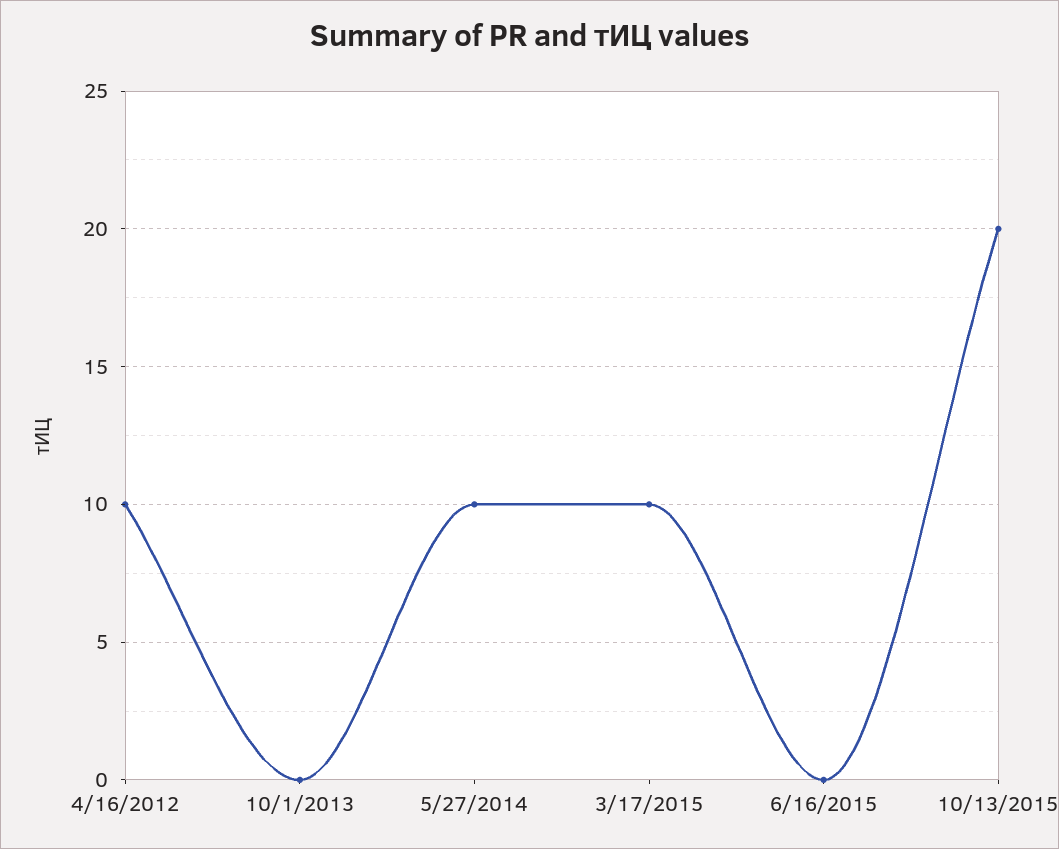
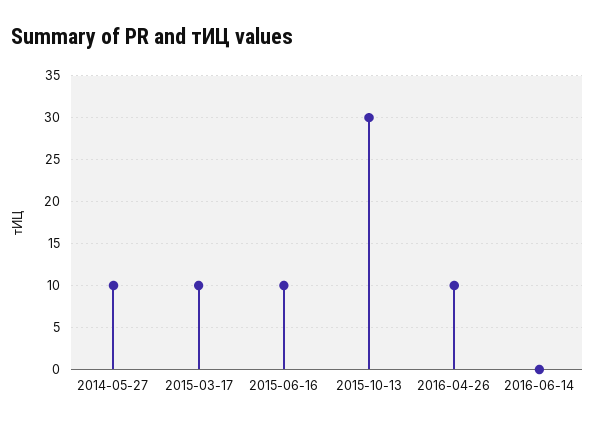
4/16/2012: 10 -> none
10/1/2013: 0 -> none
6/16/2015: 0 -> 10
10/13/2015: 20 -> 30
2016-04-26: none -> 10
2016-06-14: none -> 0

